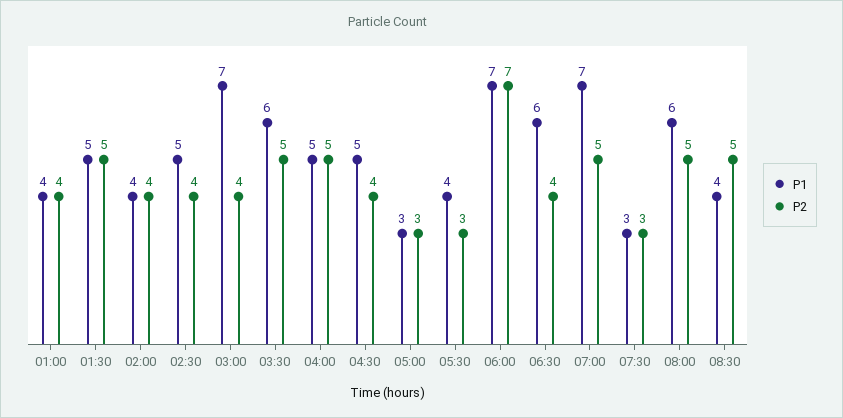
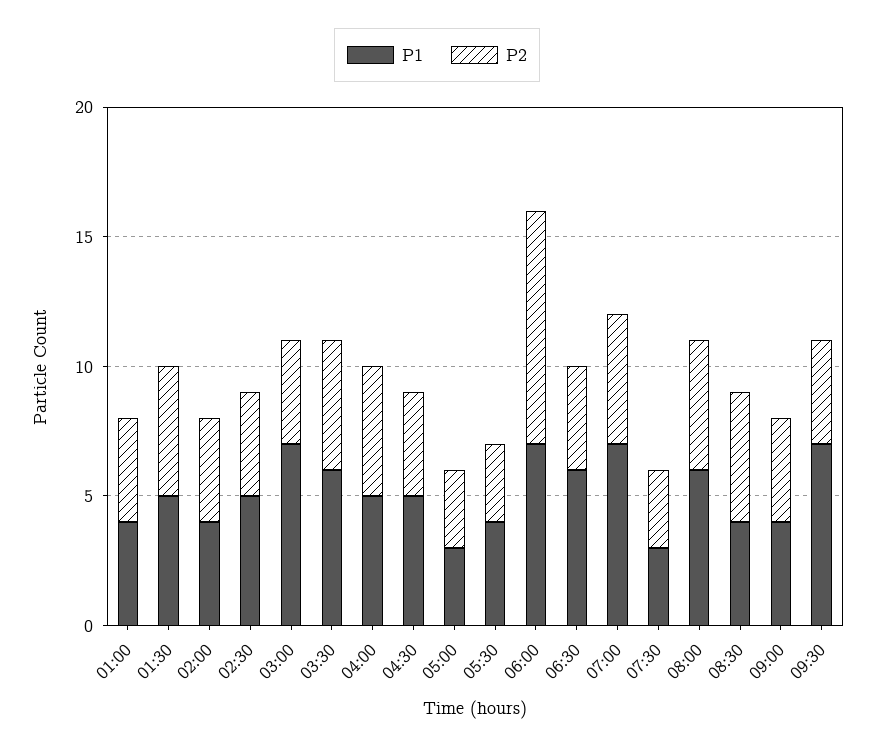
P2, 06:00: 7 -> 9
P1, 09:00: none -> 4
P2, 09:00: none -> 4
P1, 09:30: none -> 7
P2, 09:30: none -> 4

